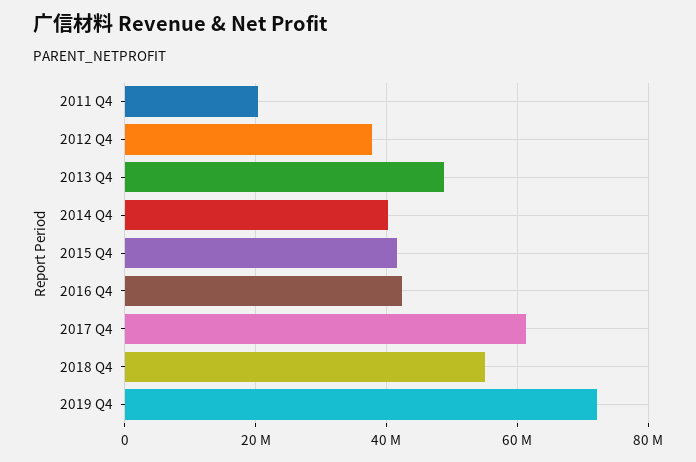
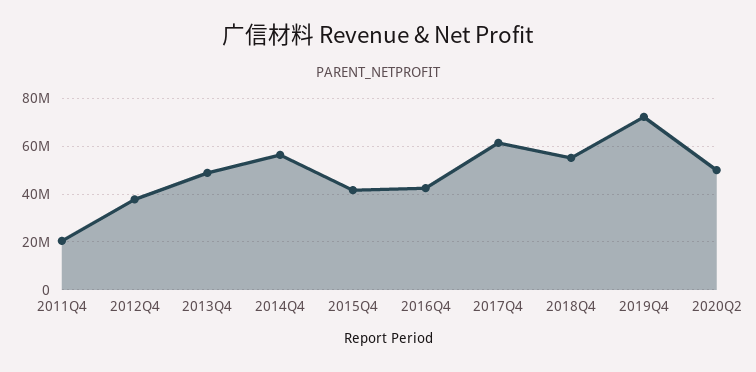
2014 Q4: 40000000 -> 55000000
2020Q2: none -> 50000000

